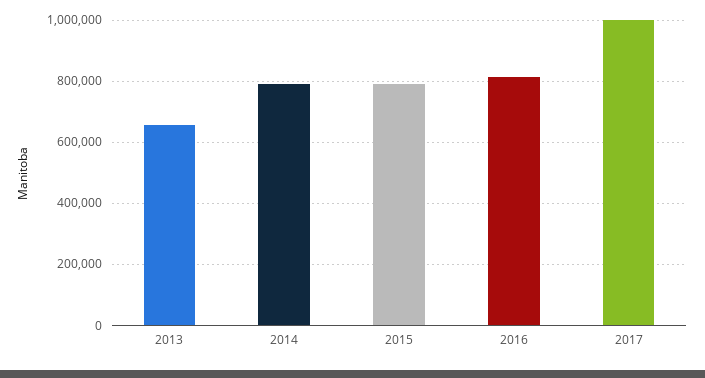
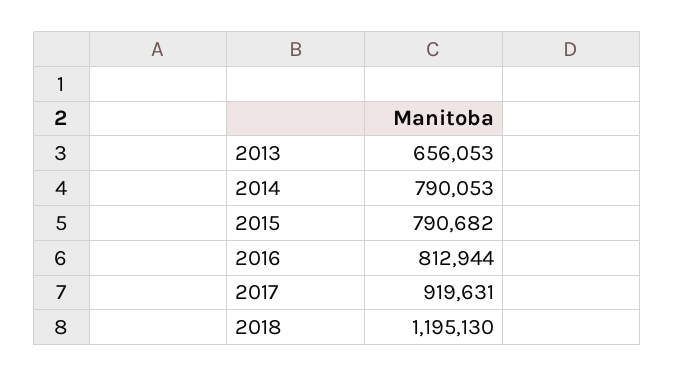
2017: 1000000 -> 919631
2018: none -> 1195130

